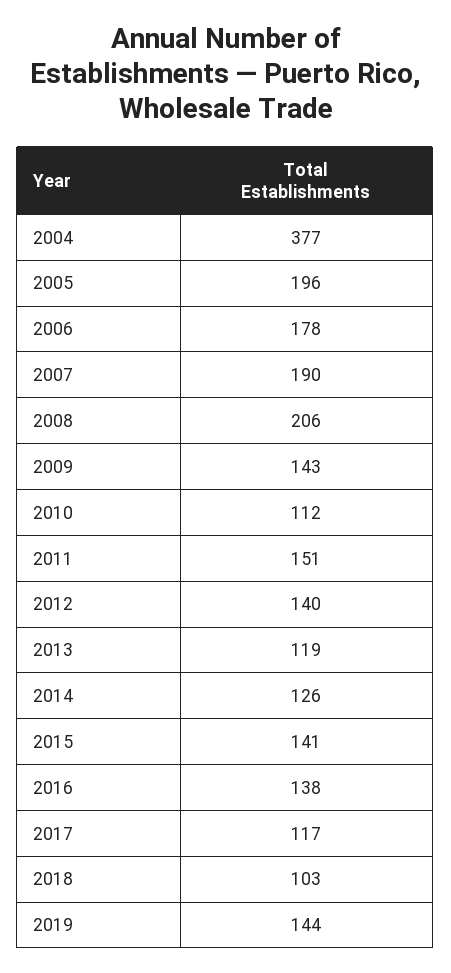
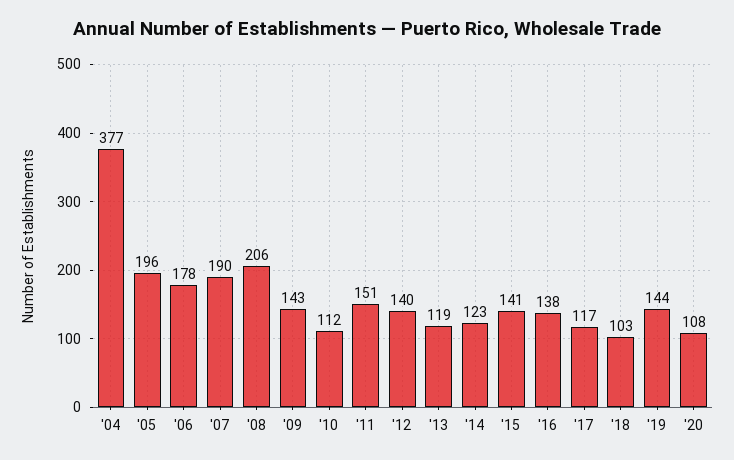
2014: 126 -> 123
'20: none -> 108

